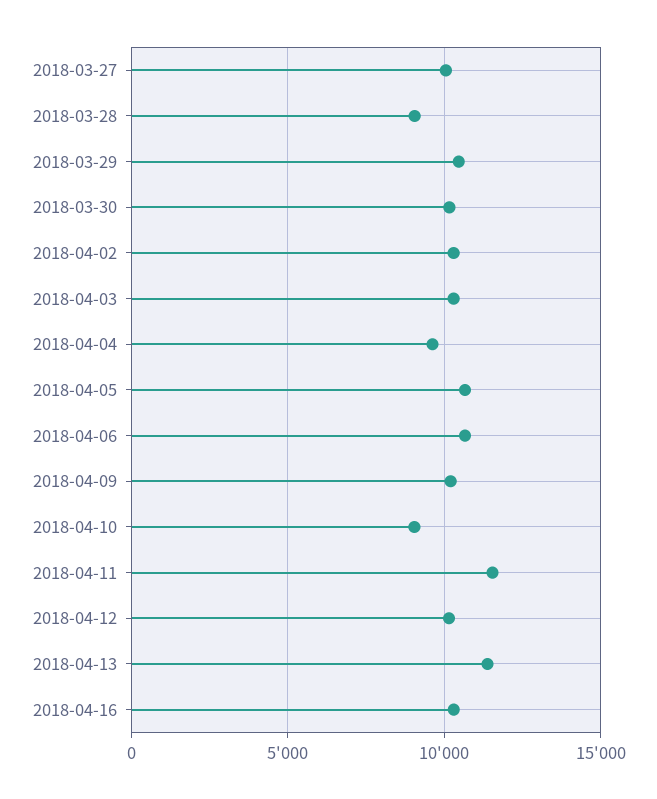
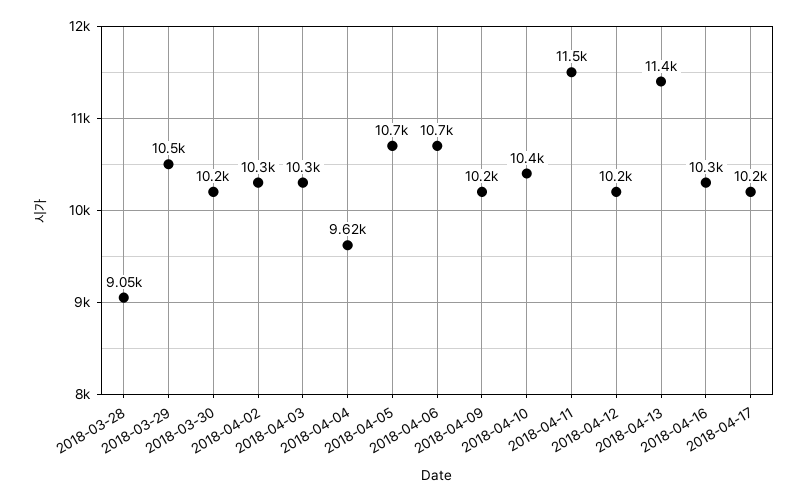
2018-03-27: 10000 -> none
2018-04-10: 9000 -> 10400
2018-04-17: none -> 10200

